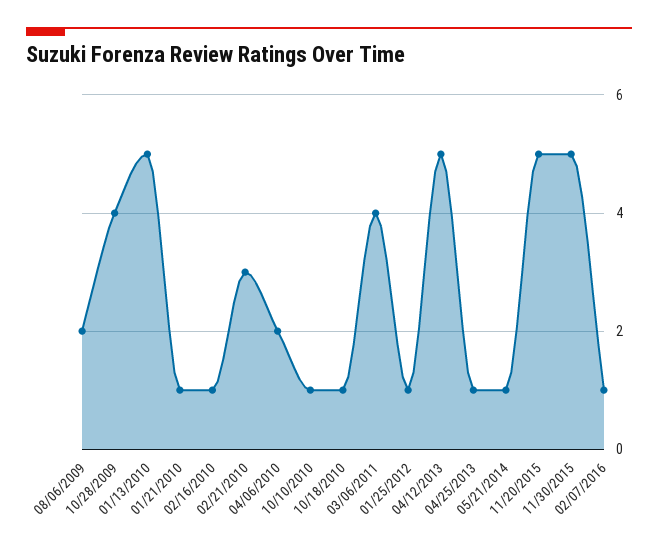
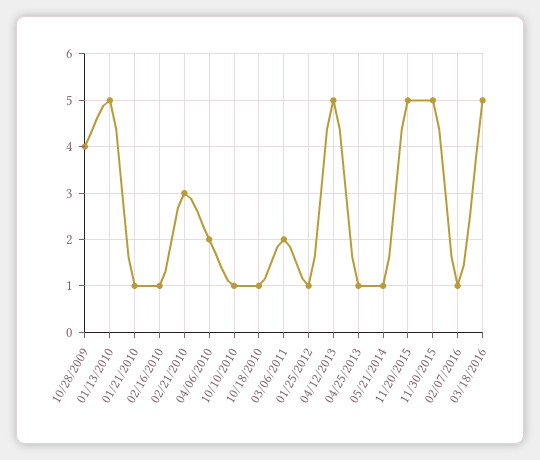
08/06/2009: 2 -> none
03/06/2011: 4 -> 2
03/18/2016: none -> 5

